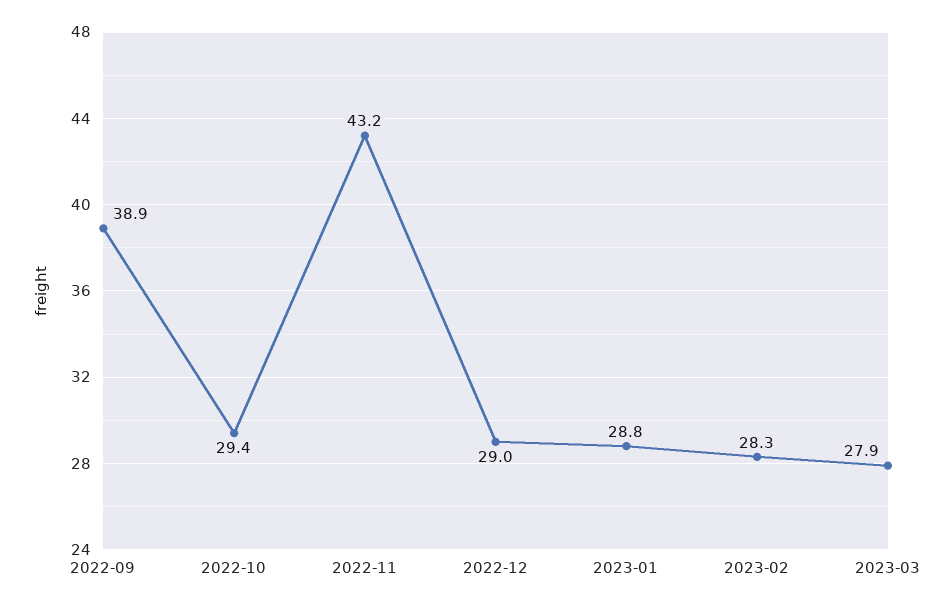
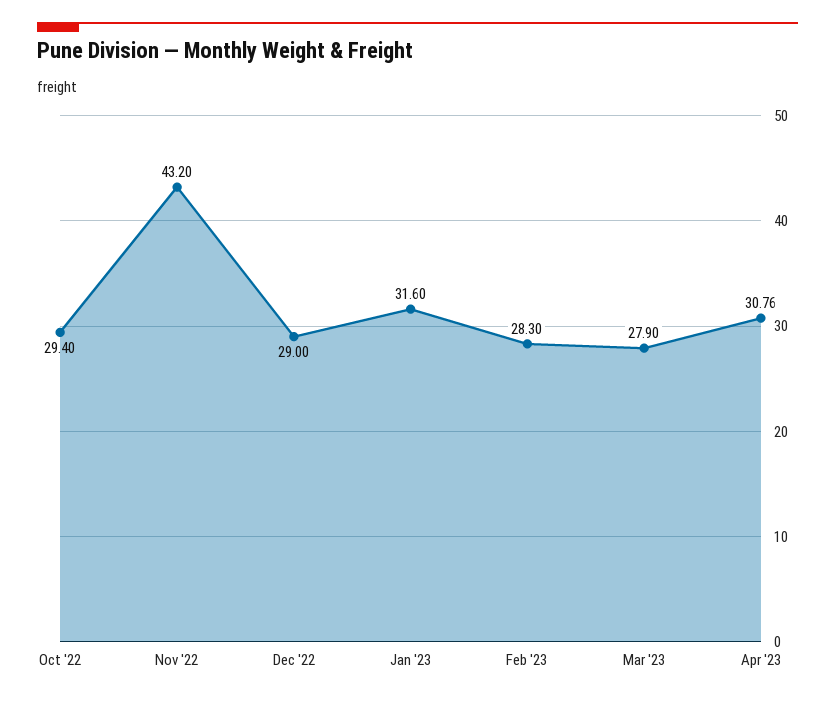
2022-09: 38.9 -> none
2023-01: 28.8 -> 31.6
Apr '23: none -> 30.76

